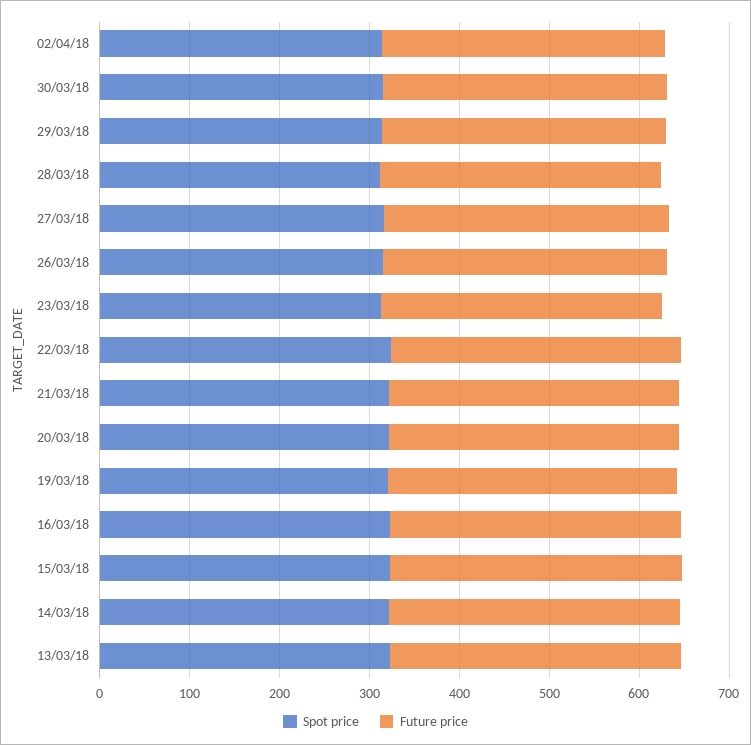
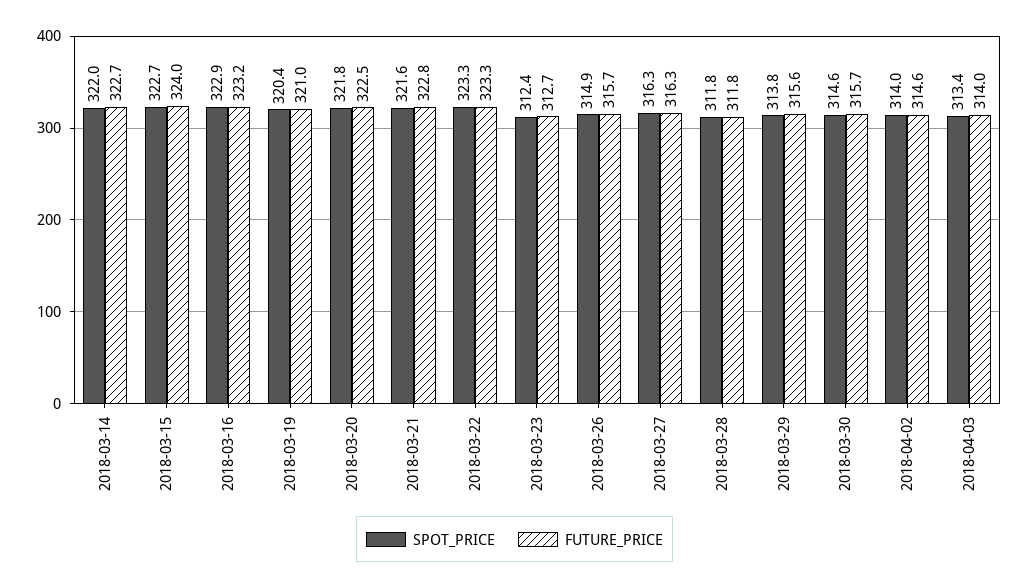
Spot price, 13/03/18: 320 -> none
Future price, 13/03/18: 320 -> none
Spot price, 2018-04-03: none -> 313.4
Future price, 2018-04-03: none -> 314

